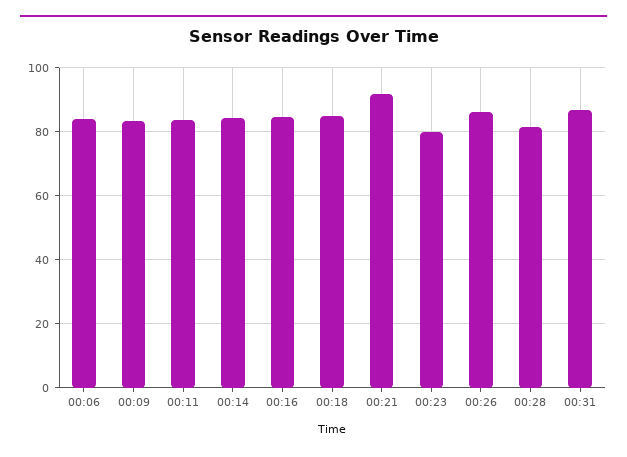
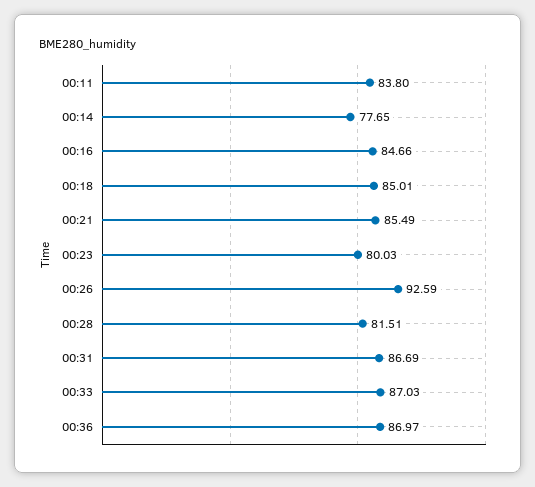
00:06: 84 -> none
00:09: 84 -> none
00:14: 84 -> 77.65
00:21: 92 -> 85.49
00:26: 86 -> 92.59
00:33: none -> 87.03
00:36: none -> 86.97

